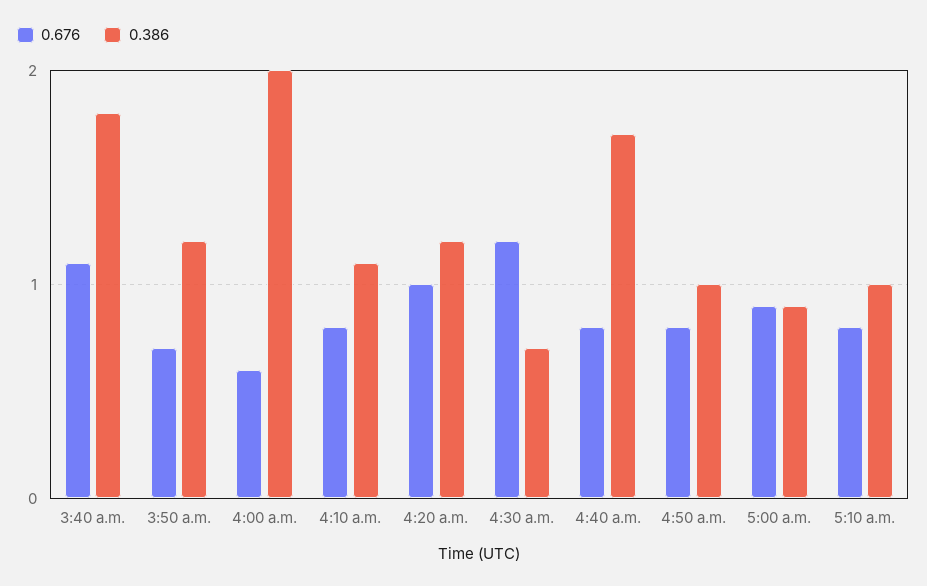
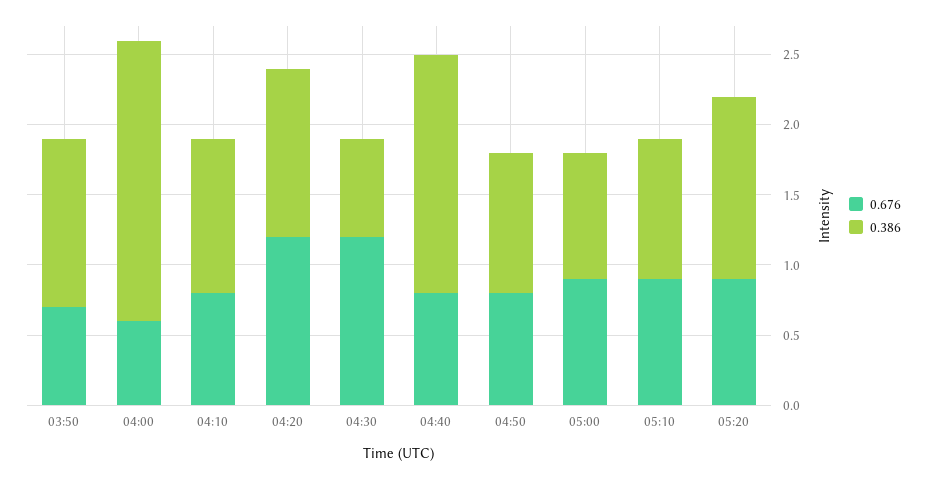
0.676, 3:40 a.m.: 1.1 -> none
0.386, 3:40 a.m.: 1.8 -> none
0.676, 4:20 a.m.: 1 -> 1.2
0.676, 5:10 a.m.: 0.8 -> 0.9
0.676, 05:20: none -> 0.9
0.386, 05:20: none -> 1.3

